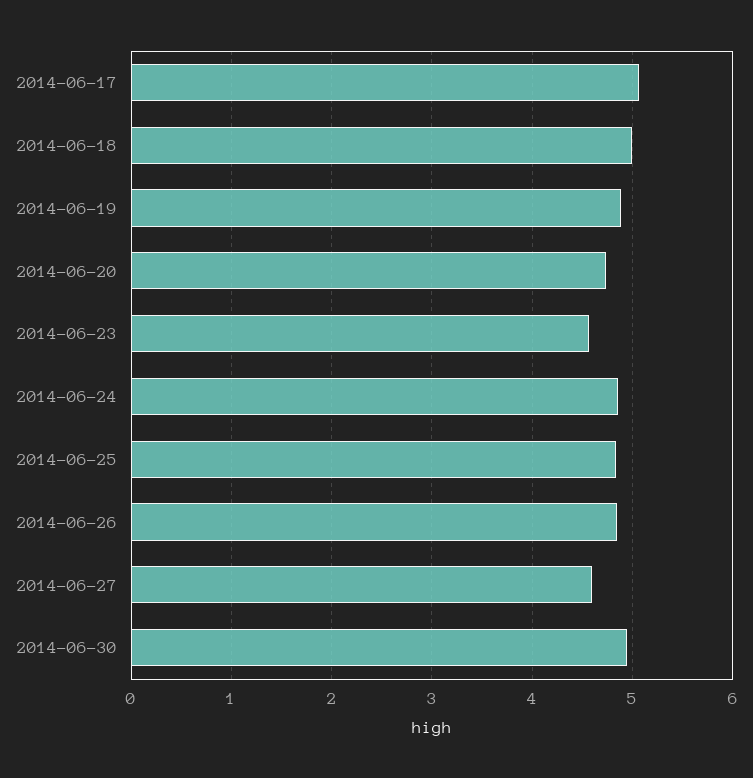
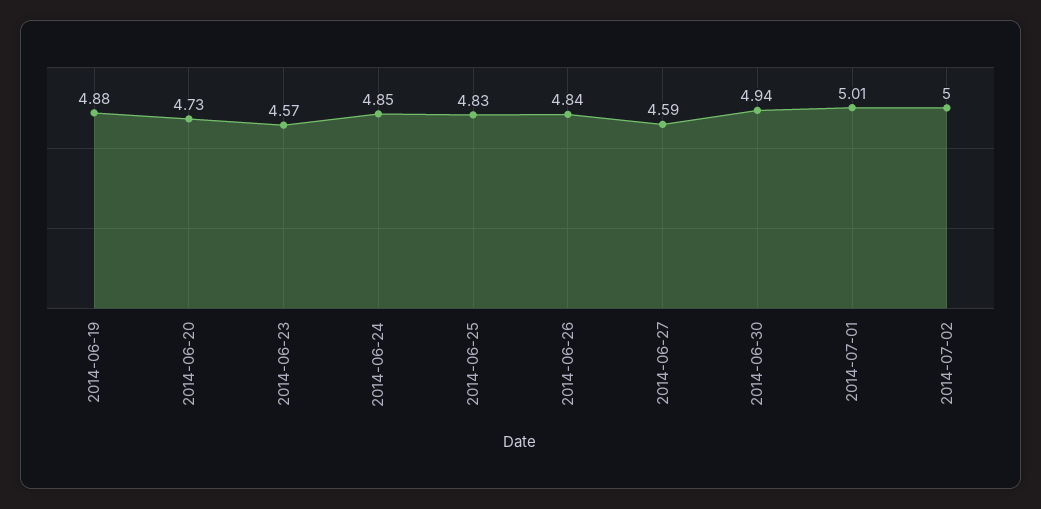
2014-06-17: 5.1 -> none
2014-06-18: 5 -> none
2014-07-01: none -> 5.01
2014-07-02: none -> 5

